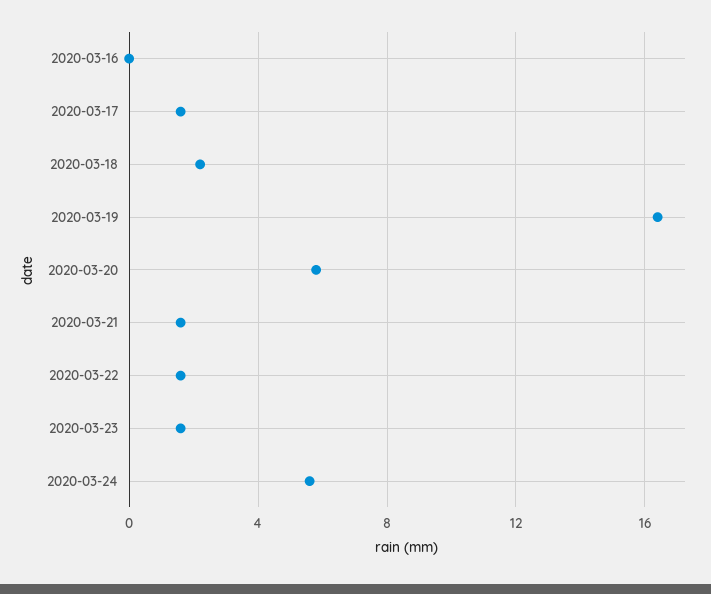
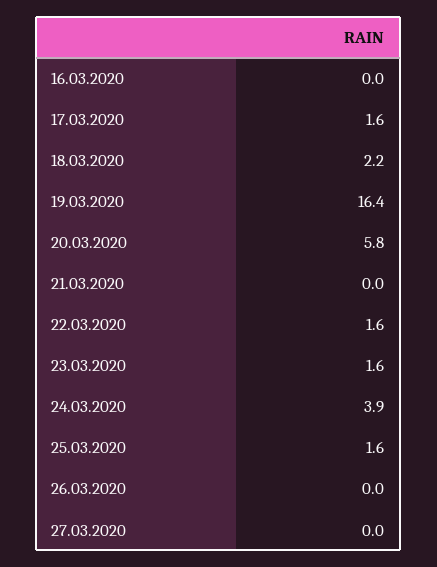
2020-03-21: 1.5 -> 0
2020-03-24: 5.5 -> 3.9
25.03.2020: none -> 1.6
26.03.2020: none -> 0
27.03.2020: none -> 0

